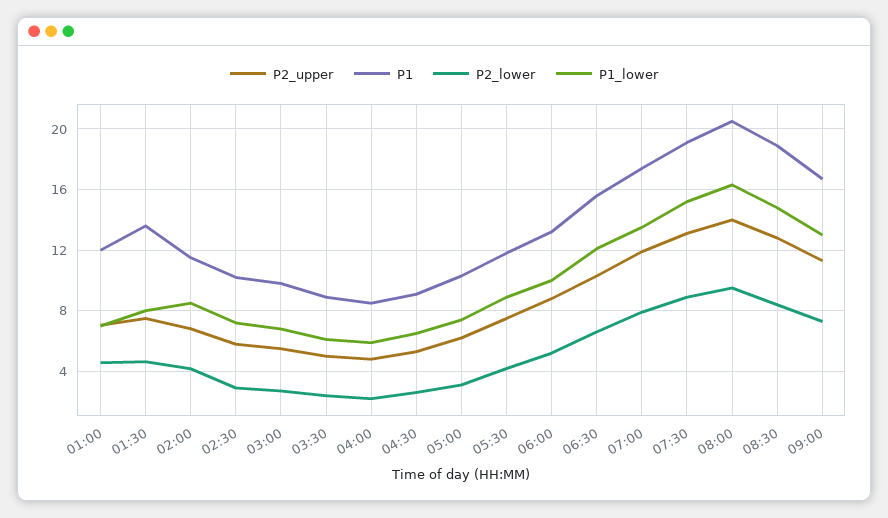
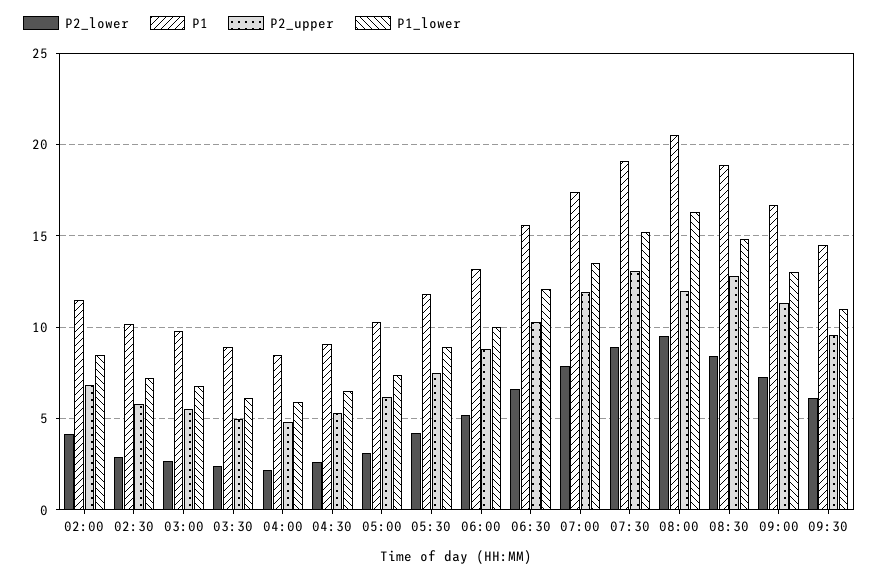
P2_upper, 01:00: 7 -> none
P1, 01:00: 12 -> none
P2_lower, 01:00: 4.5 -> none
P1_lower, 01:00: 7 -> none
P2_upper, 01:30: 7.5 -> none
P1, 01:30: 13.5 -> none
P2_lower, 01:30: 4.5 -> none
P1_lower, 01:30: 8 -> none
P2_upper, 08:00: 14 -> 12
P2_lower, 09:30: none -> 6
P1, 09:30: none -> 14.5
P2_upper, 09:30: none -> 9.5
P1_lower, 09:30: none -> 11

